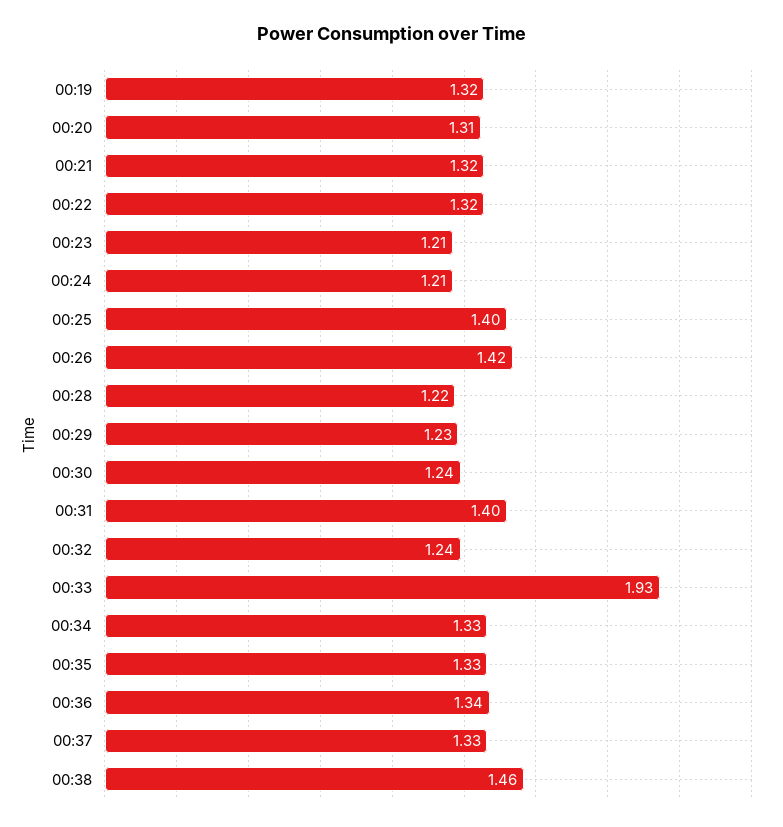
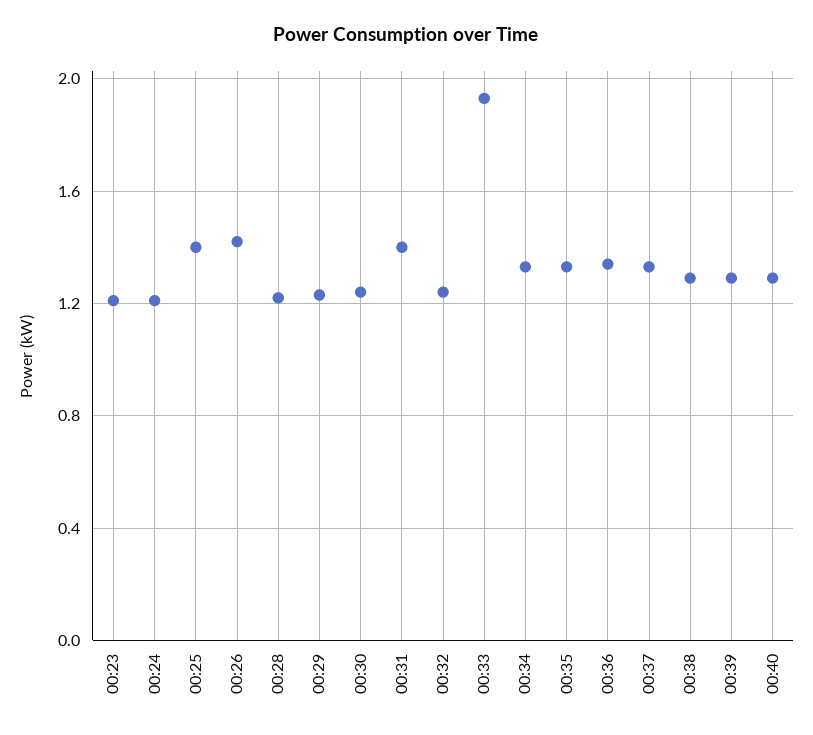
00:19: 1.32 -> none
00:20: 1.31 -> none
00:21: 1.32 -> none
00:22: 1.32 -> none
00:38: 1.46 -> 1.3
00:39: none -> 1.3
00:40: none -> 1.3

